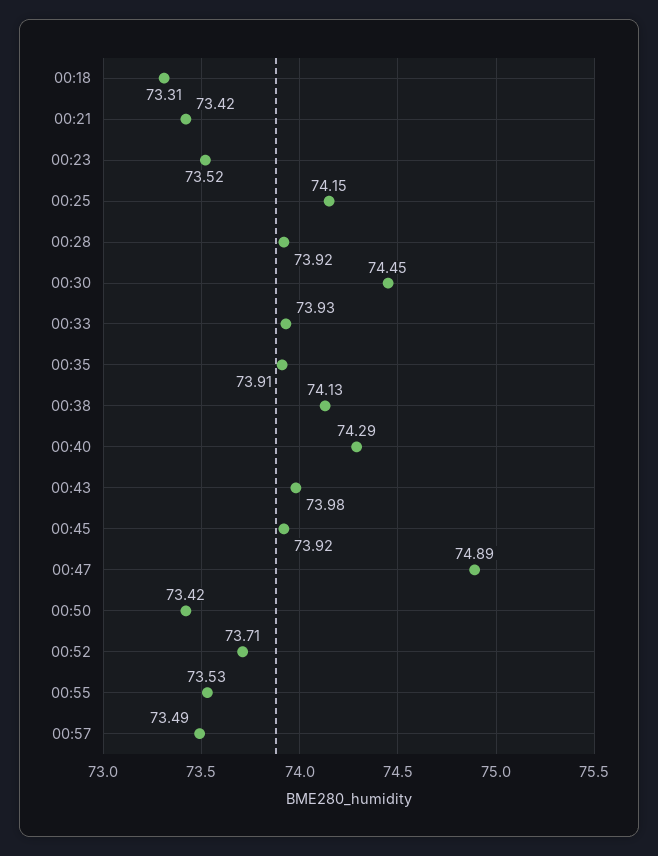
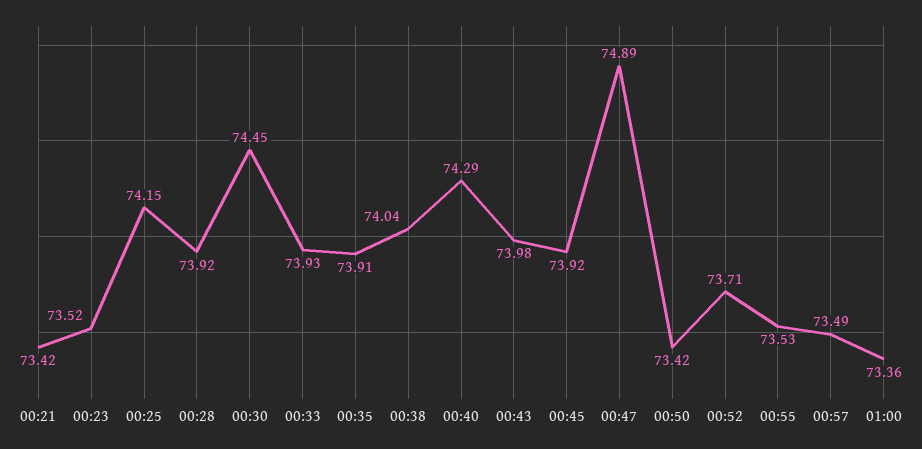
00:18: 73.31 -> none
00:38: 74.13 -> 74.04
01:00: none -> 73.36

